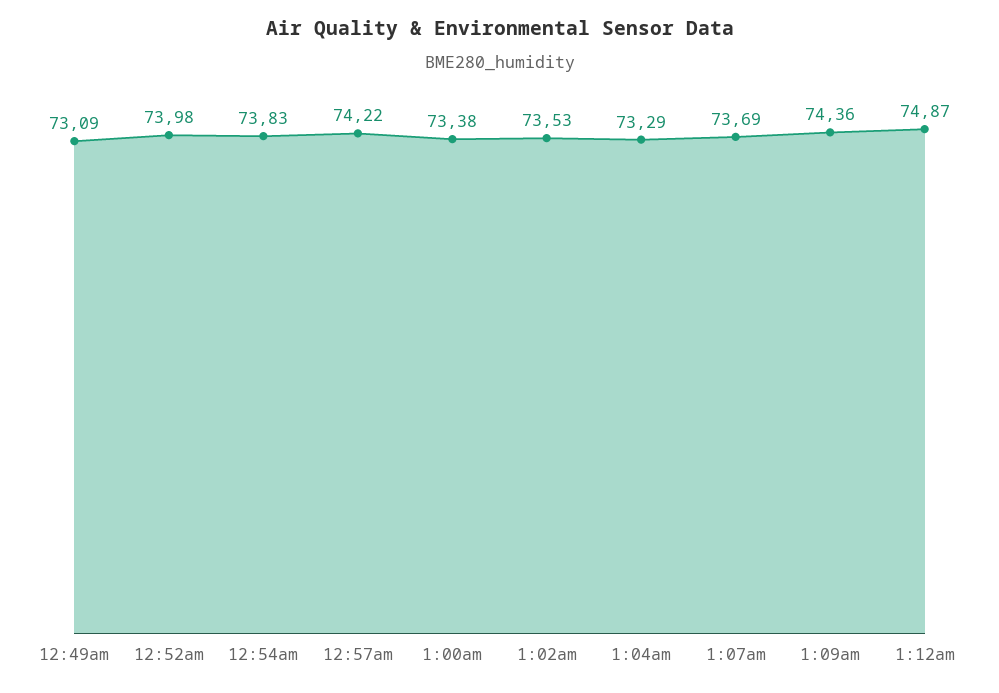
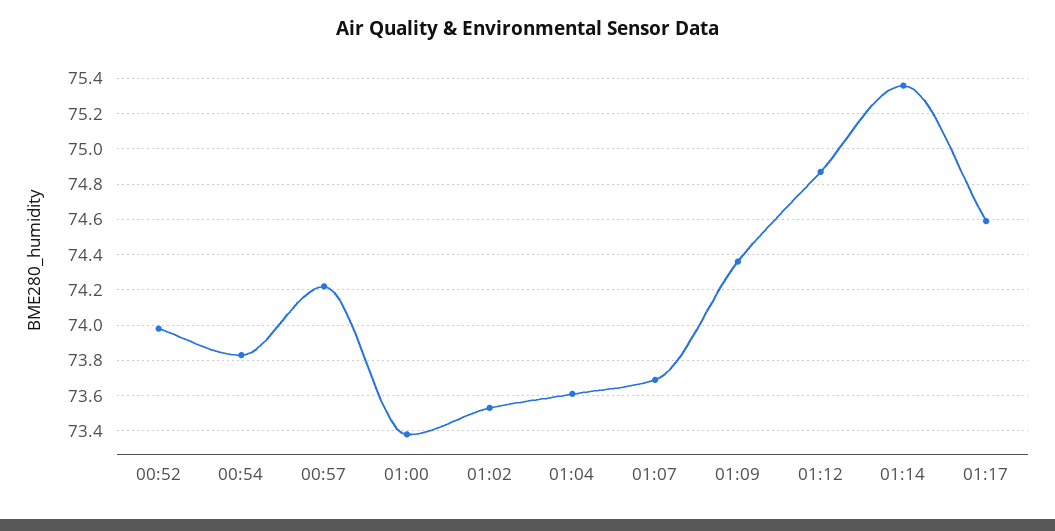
12:49am: 73.09 -> none
1:04am: 73.29 -> 73.6
01:14: none -> 75.35
01:17: none -> 74.6

